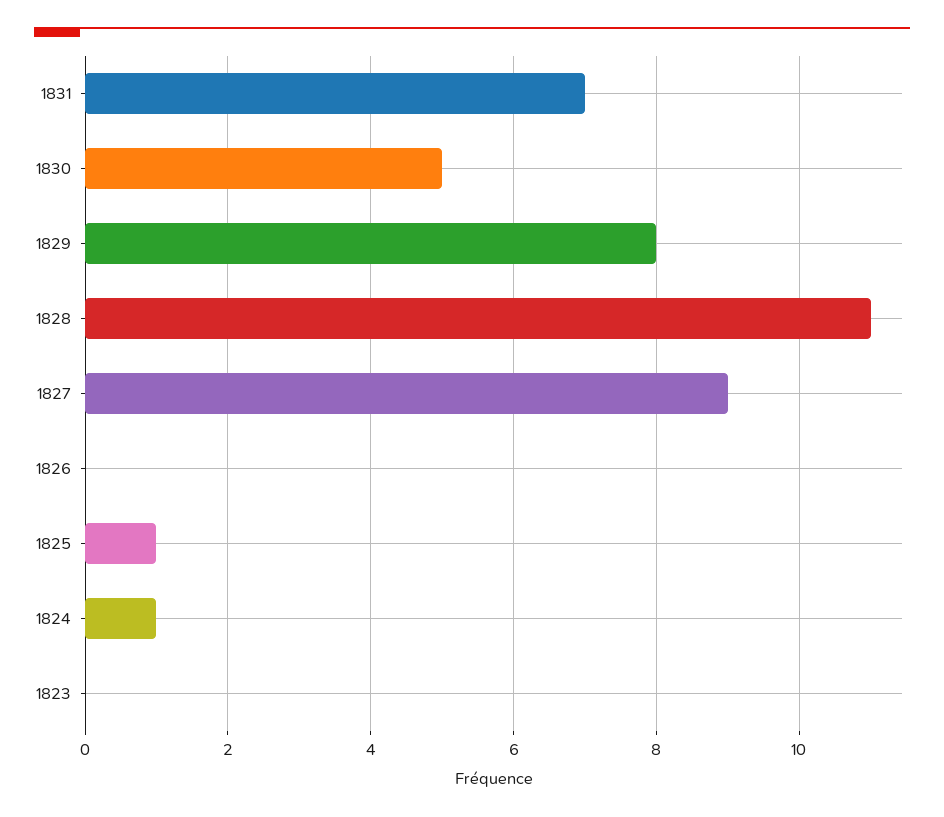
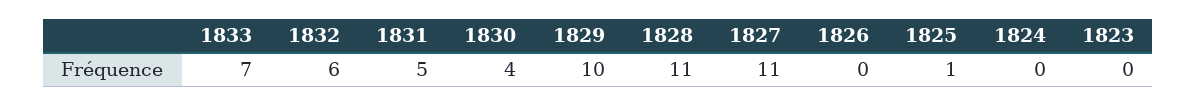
1831: 7 -> 5
1830: 5 -> 4
1829: 8 -> 10
1827: 9 -> 11
1824: 1 -> 0
1833: none -> 7
1832: none -> 6

